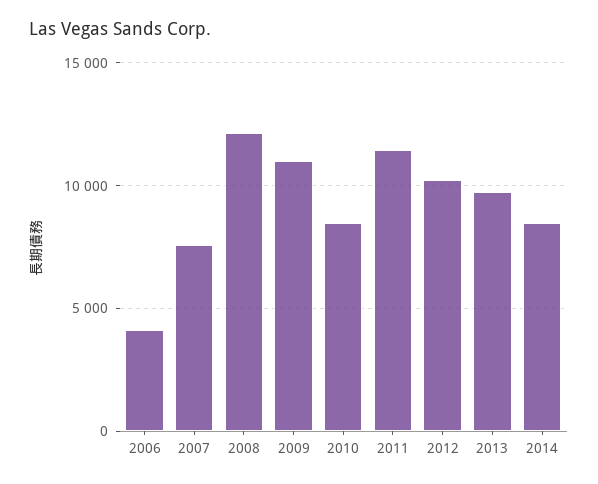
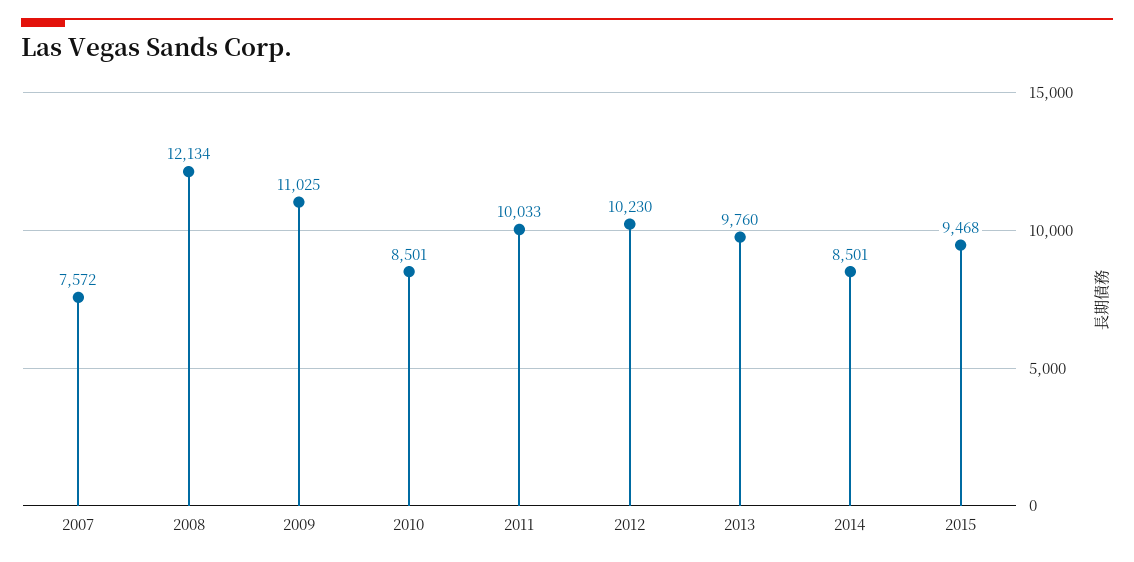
2006: 4000 -> none
2011: 11500 -> 10033
2015: none -> 9468

